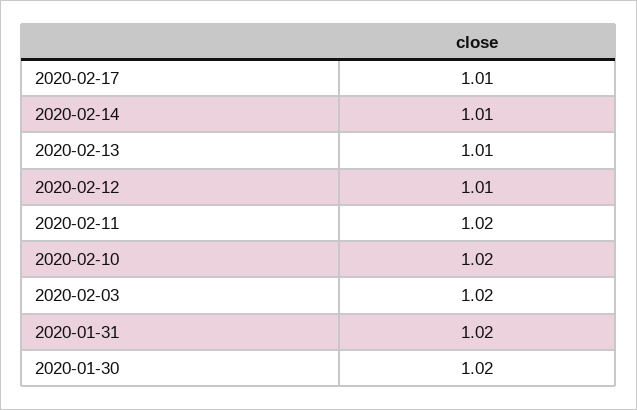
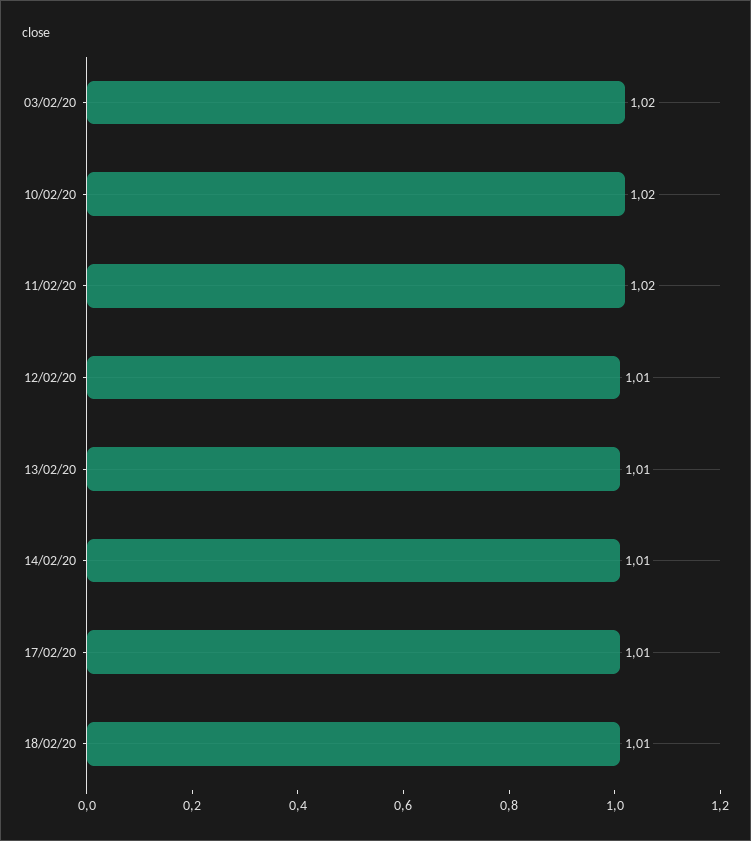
2020-01-31: 1.02 -> none
2020-01-30: 1.02 -> none
18/02/20: none -> 1.01

